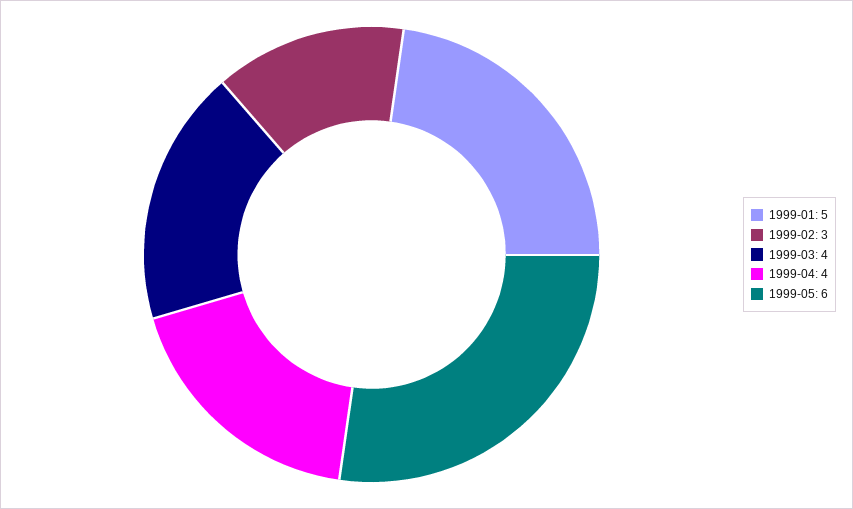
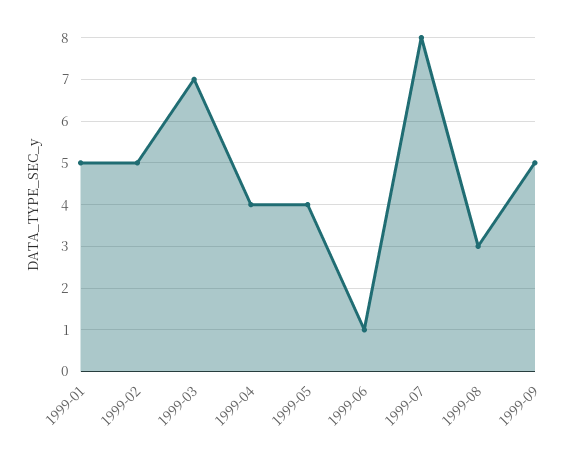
1999-02: 3 -> 5
1999-03: 4 -> 7
1999-05: 6 -> 4
1999-06: none -> 1
1999-07: none -> 8
1999-08: none -> 3
1999-09: none -> 5

